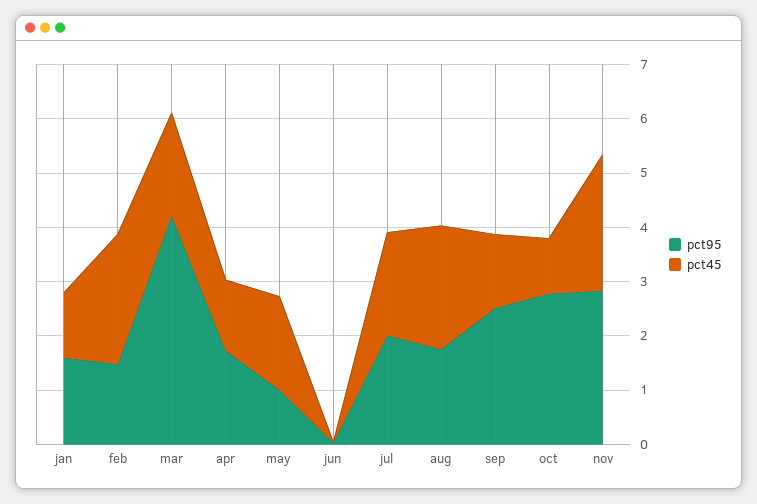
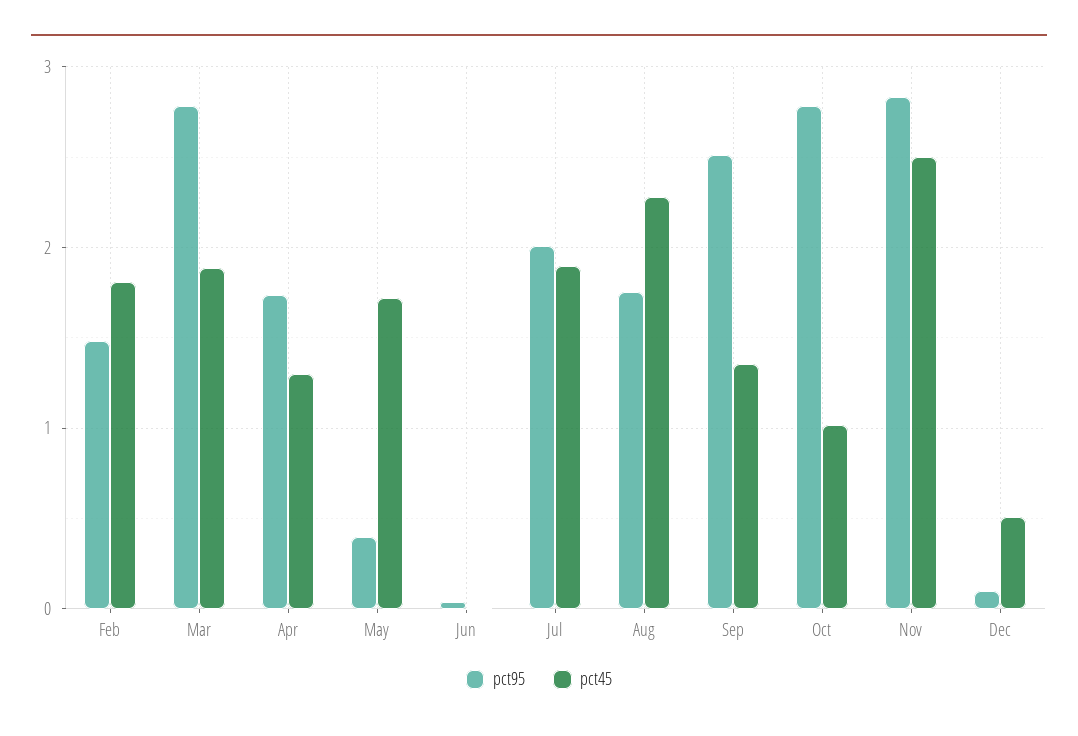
pct95, jan: 1.6 -> none
pct45, jan: 1.2 -> none
pct45, feb: 2.4 -> 1.8
pct95, mar: 4.2 -> 2.8
pct95, may: 1 -> 0.4
pct95, Dec: none -> 0.1
pct45, Dec: none -> 0.5

